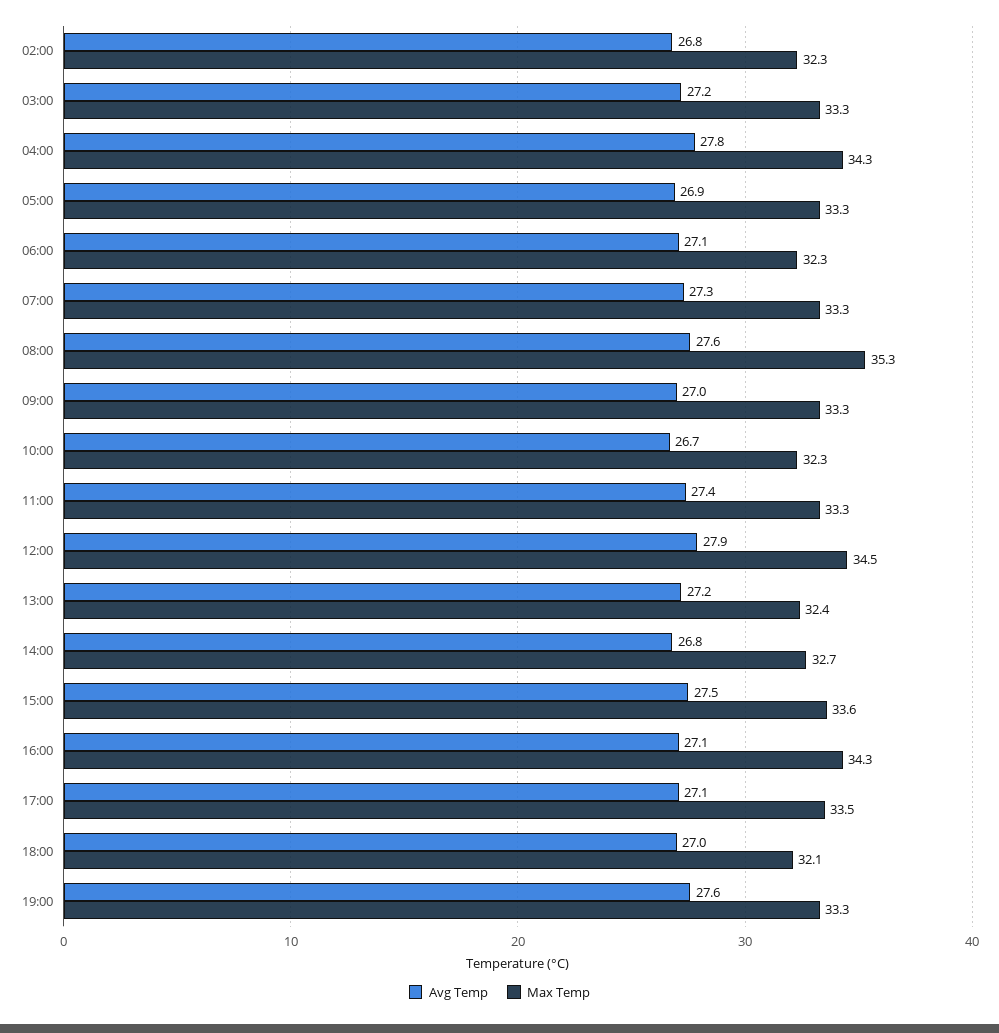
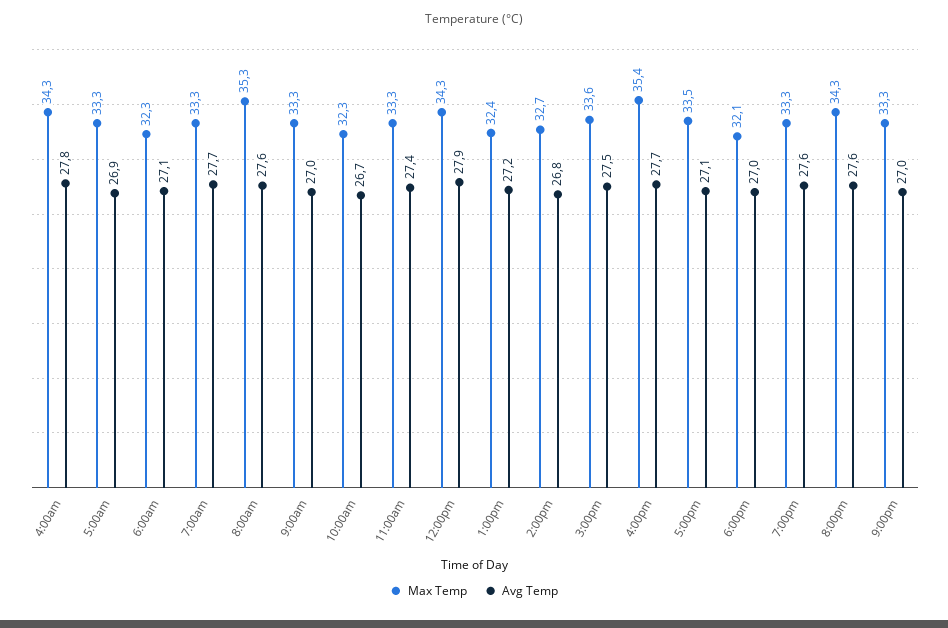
Avg Temp, 02:00: 26.8 -> none
Max Temp, 02:00: 32.3 -> none
Avg Temp, 03:00: 27.2 -> none
Max Temp, 03:00: 33.3 -> none
Avg Temp, 07:00: 27.3 -> 27.7
Max Temp, 12:00: 34.5 -> 34.3
Avg Temp, 16:00: 27.1 -> 27.7
Max Temp, 16:00: 34.3 -> 35.4
Max Temp, 8:00pm: none -> 34.3
Avg Temp, 8:00pm: none -> 27.6
Max Temp, 9:00pm: none -> 33.3
Avg Temp, 9:00pm: none -> 27

